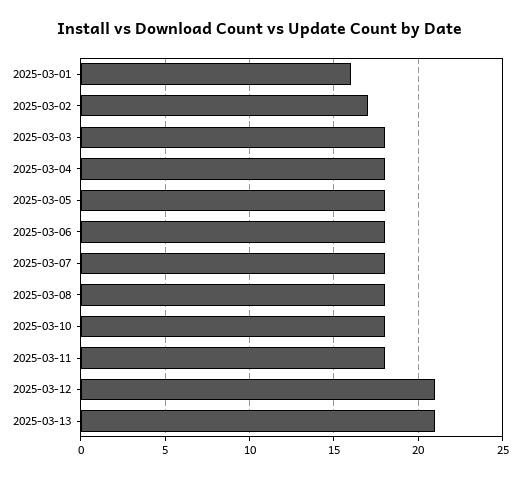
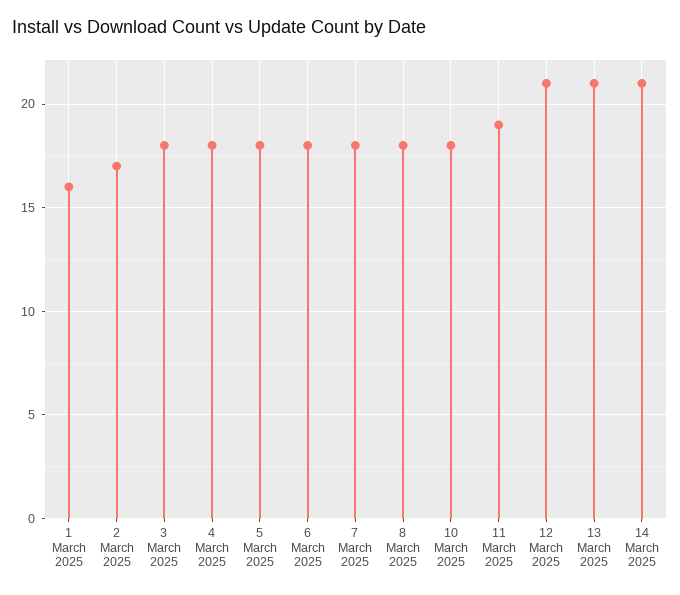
2025-03-11: 18 -> 19
14 March 2025: none -> 21

